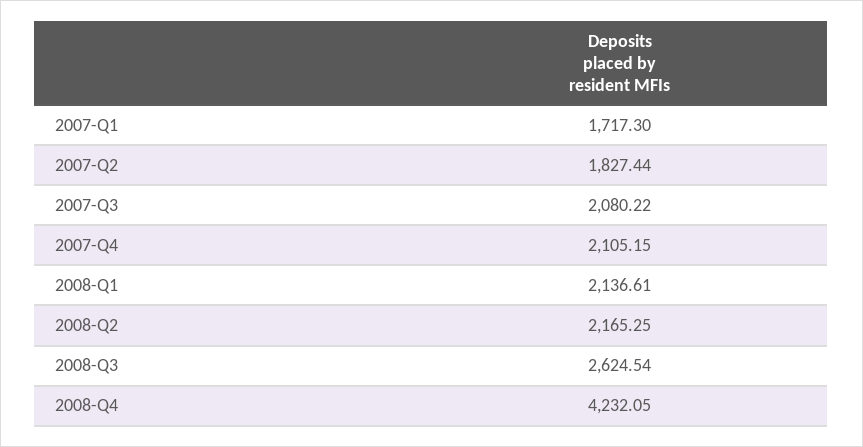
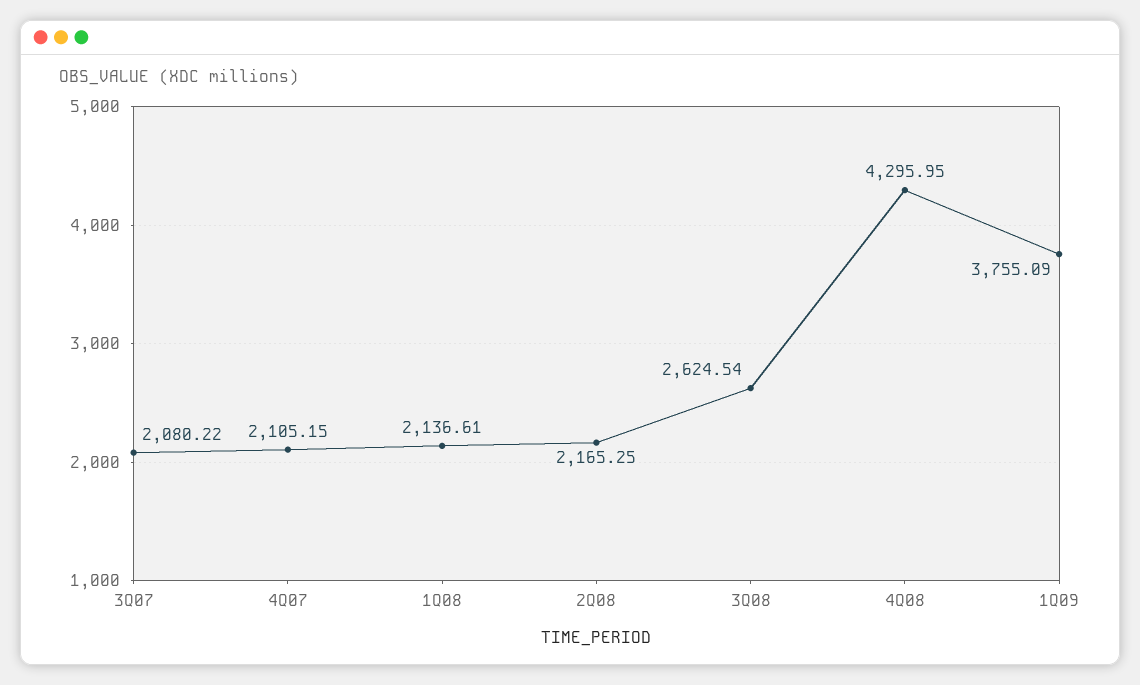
2007-Q1: 1717.3 -> none
2007-Q2: 1827.44 -> none
2008-Q4: 4232.05 -> 4295.95
1Q09: none -> 3755.09

